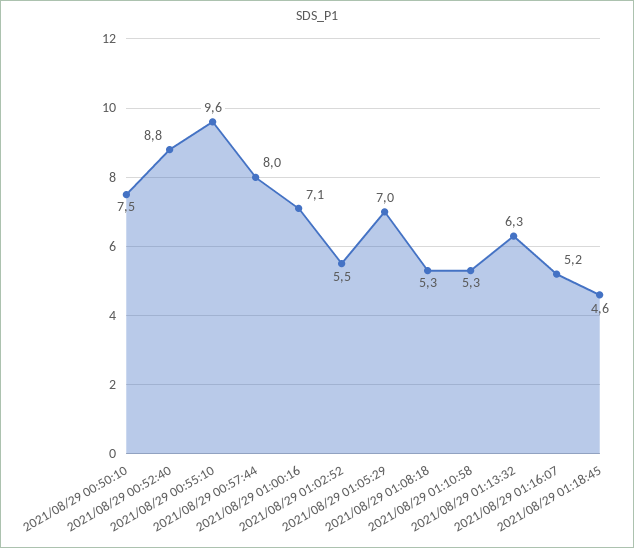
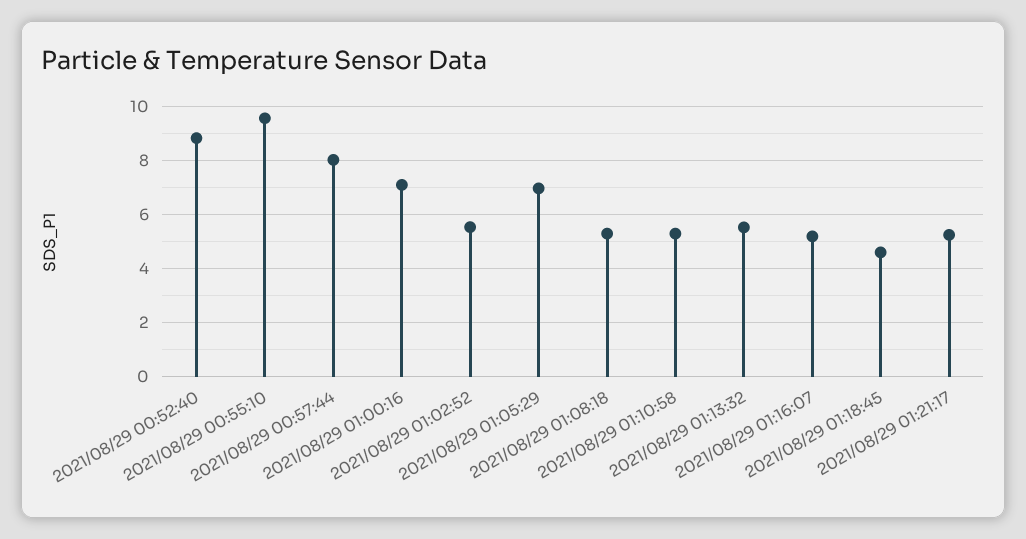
2021/08/29 00:50:10: 7.5 -> none
2021/08/29 01:13:32: 6.3 -> 5.5
2021/08/29 01:21:17: none -> 5.25

